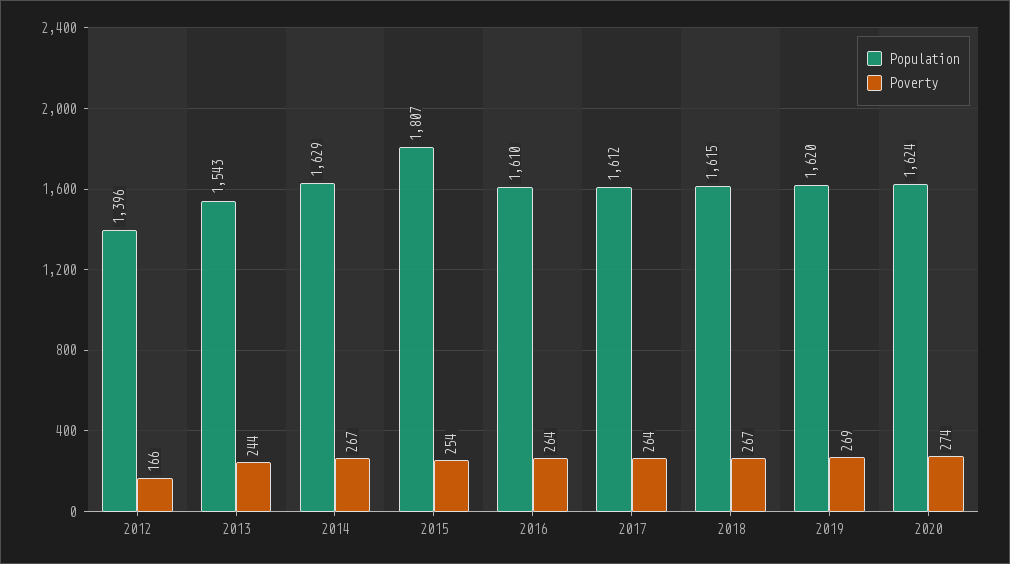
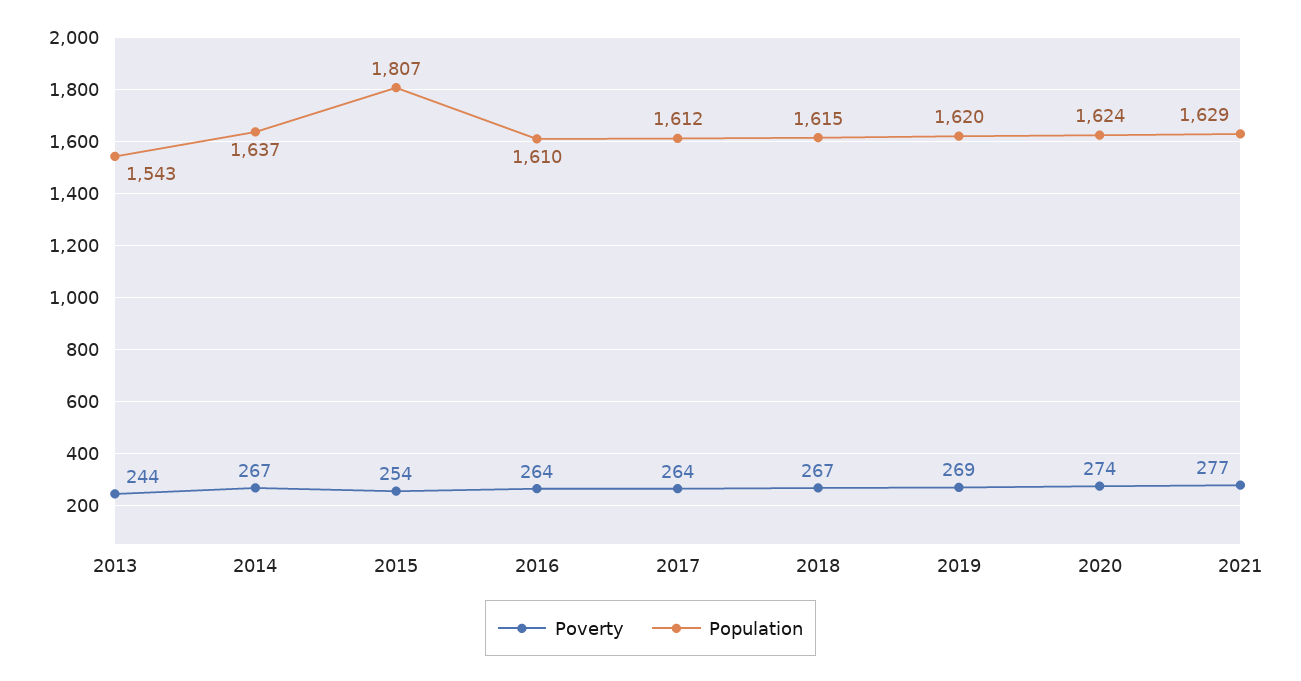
Population, 2012: 1396 -> none
Poverty, 2012: 166 -> none
Population, 2014: 1629 -> 1637
Poverty, 2021: none -> 277
Population, 2021: none -> 1629

